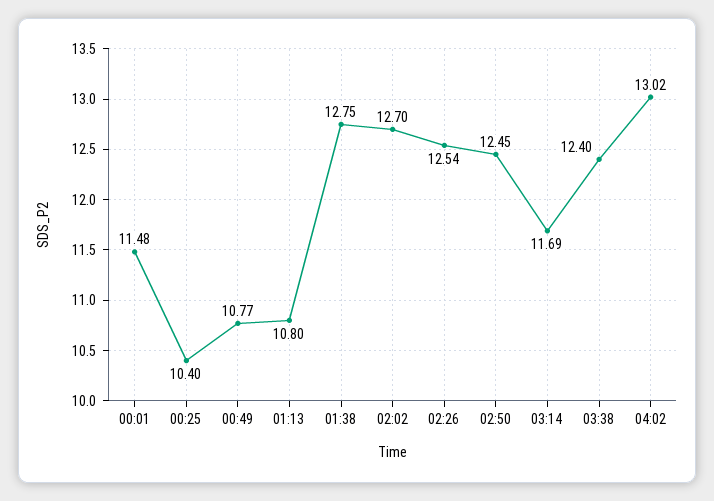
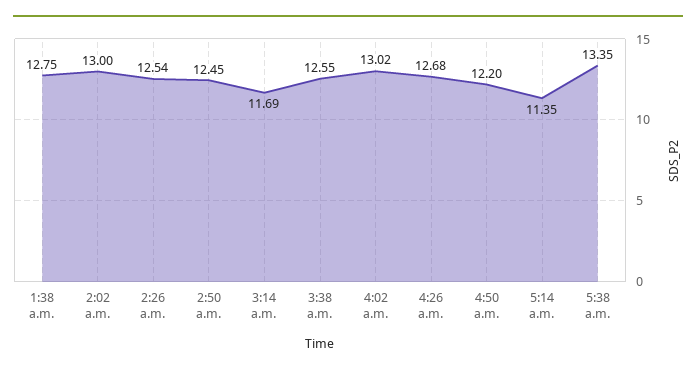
00:01: 11.48 -> none
00:25: 10.4 -> none
00:49: 10.77 -> none
01:13: 10.8 -> none
02:02: 12.7 -> 13
03:38: 12.4 -> 12.55
4:26 a.m.: none -> 12.68
4:50 a.m.: none -> 12.2
5:14 a.m.: none -> 11.35
5:38 a.m.: none -> 13.35

